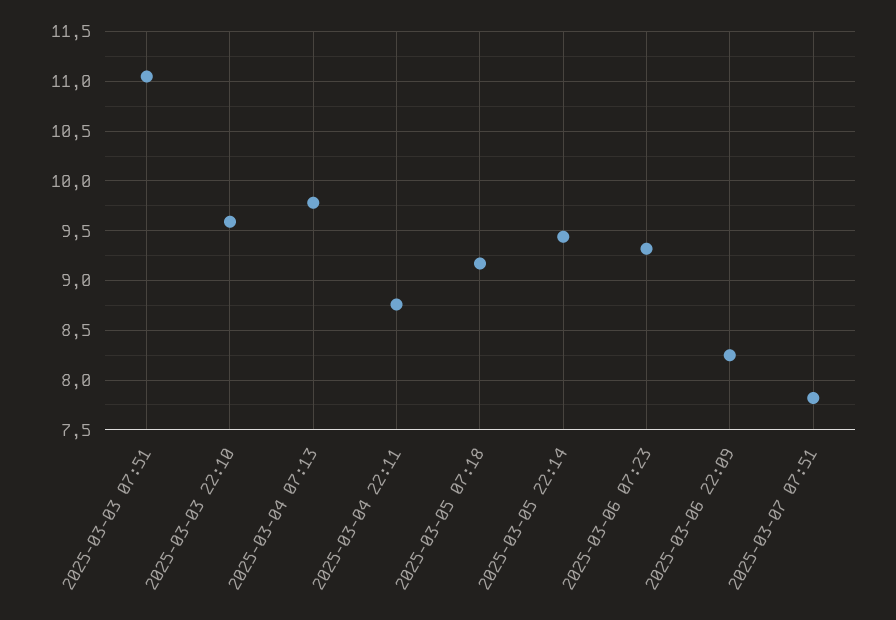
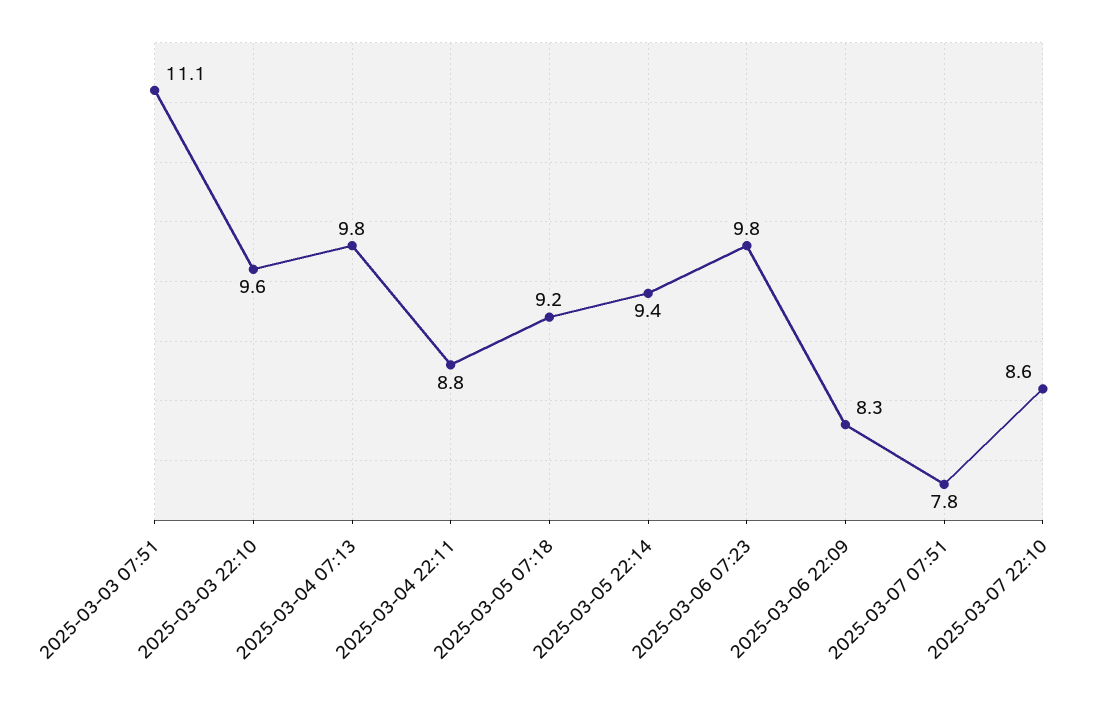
2025-03-06 07:23: 9.3 -> 9.8
2025-03-07 22:10: none -> 8.6

